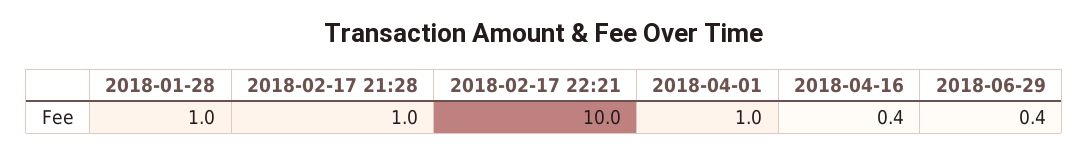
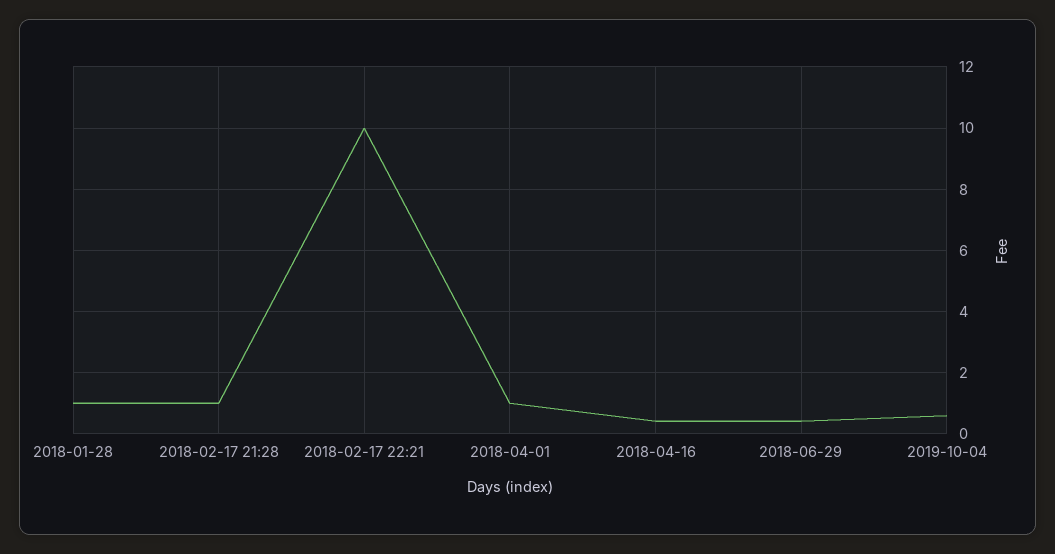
2019-10-04: none -> 0.6

